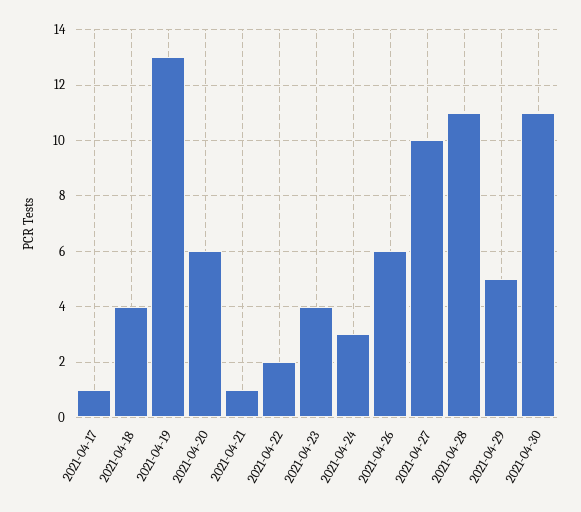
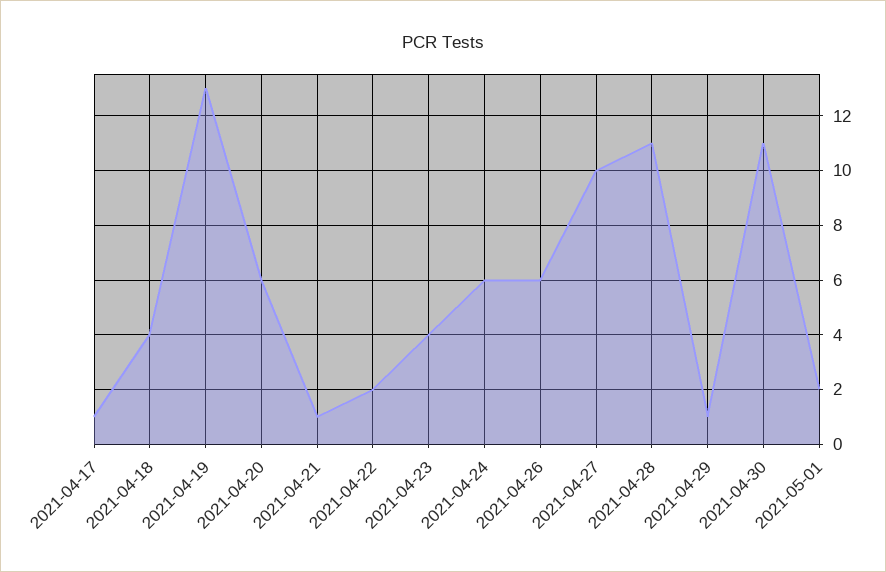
2021-04-24: 3 -> 6
2021-04-29: 5 -> 1
2021-05-01: none -> 2

